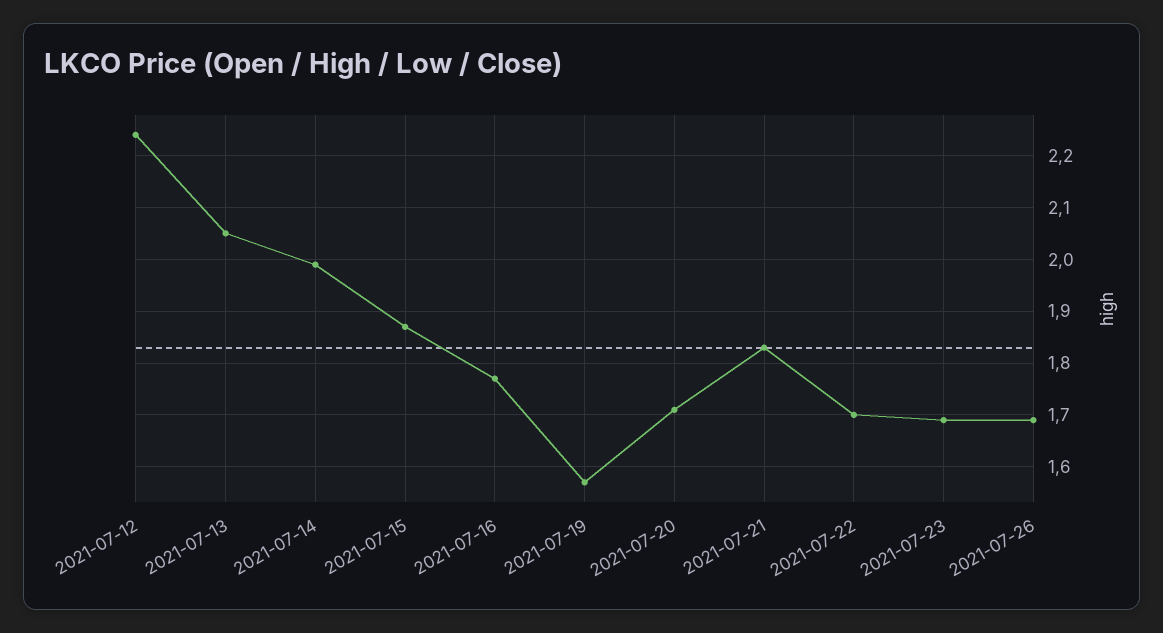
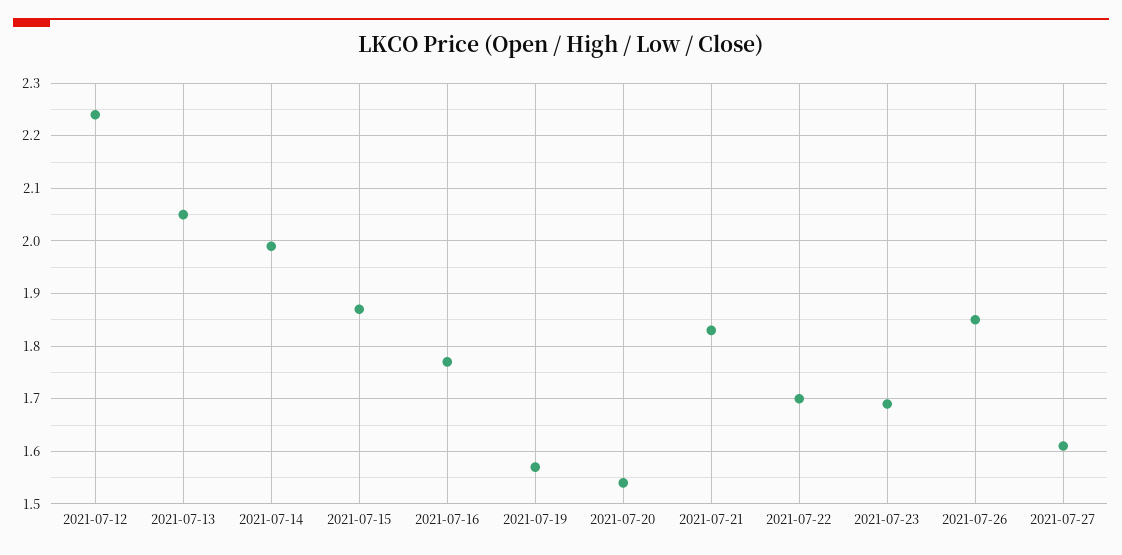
2021-07-20: 1.7 -> 1.55
2021-07-26: 1.7 -> 1.85
2021-07-27: none -> 1.6

